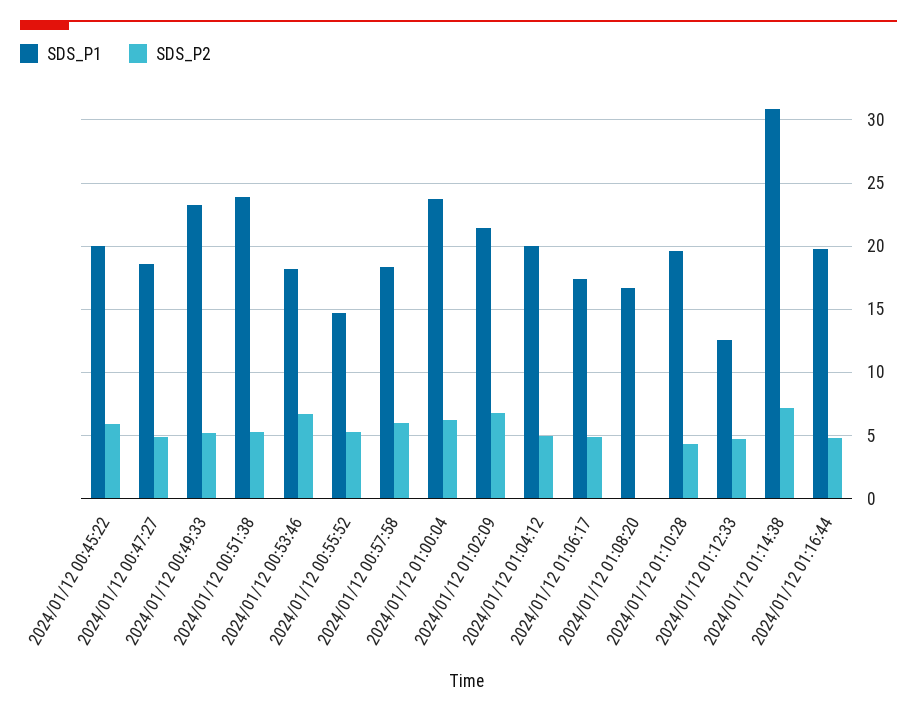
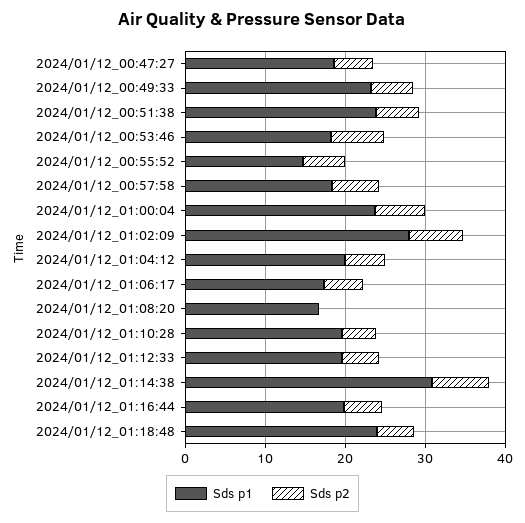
SDS_P1, 2024/01/12 00:45:22: 20 -> none
SDS_P2, 2024/01/12 00:45:22: 6 -> none
SDS_P1, 2024/01/12 01:02:09: 21.5 -> 28
SDS_P1, 2024/01/12 01:12:33: 12.5 -> 20
SDS_P1, 2024/01/12_01:18:48: none -> 24
SDS_P2, 2024/01/12_01:18:48: none -> 4

